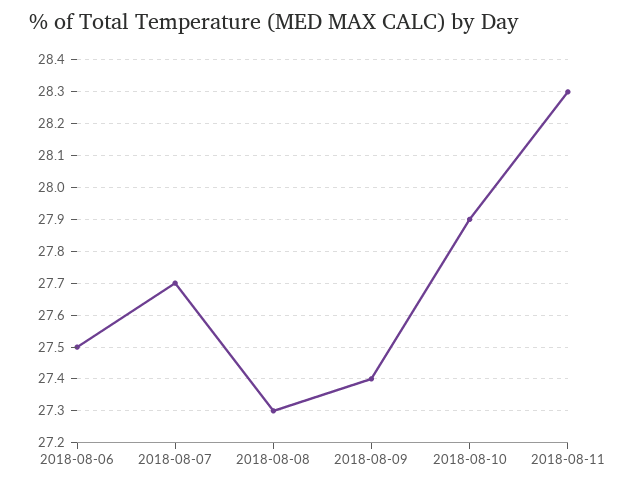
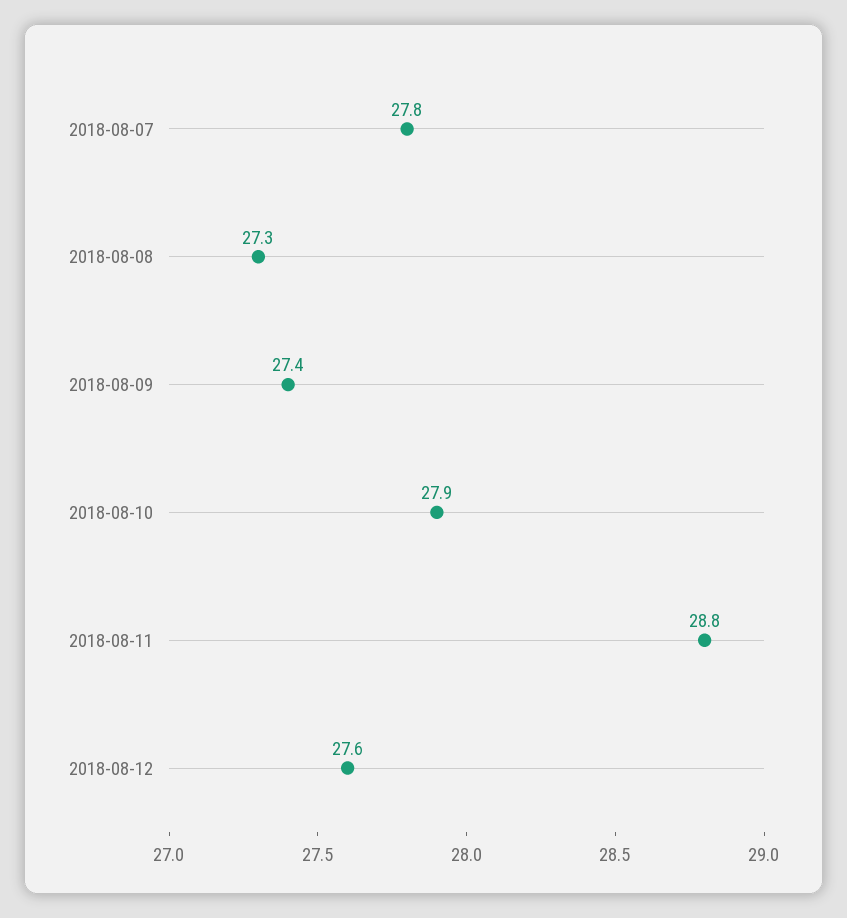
2018-08-06: 27.5 -> none
2018-08-07: 27.7 -> 27.8
2018-08-11: 28.3 -> 28.8
2018-08-12: none -> 27.6

